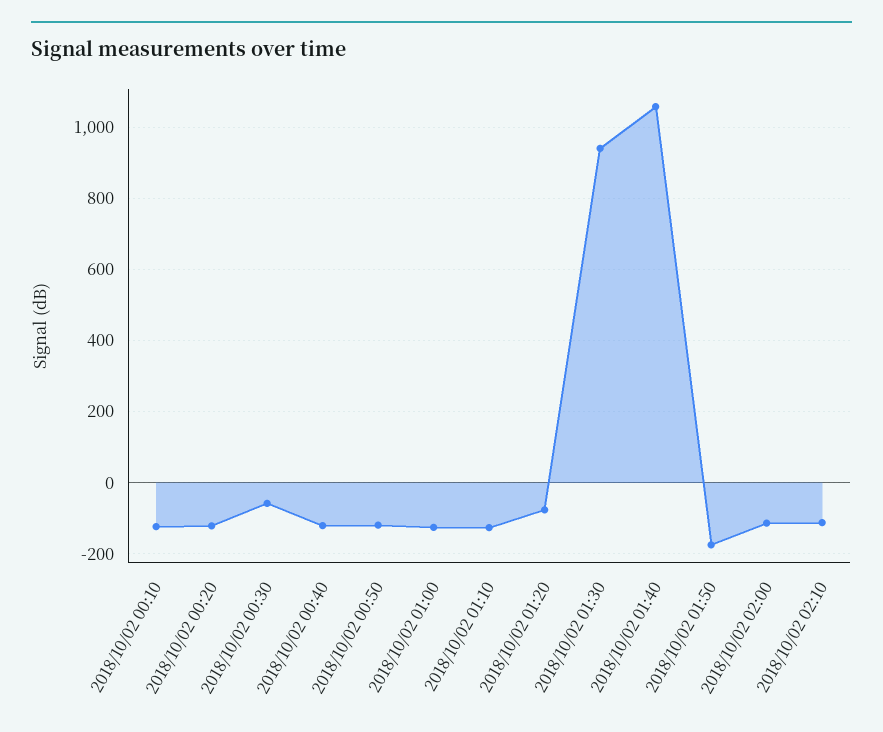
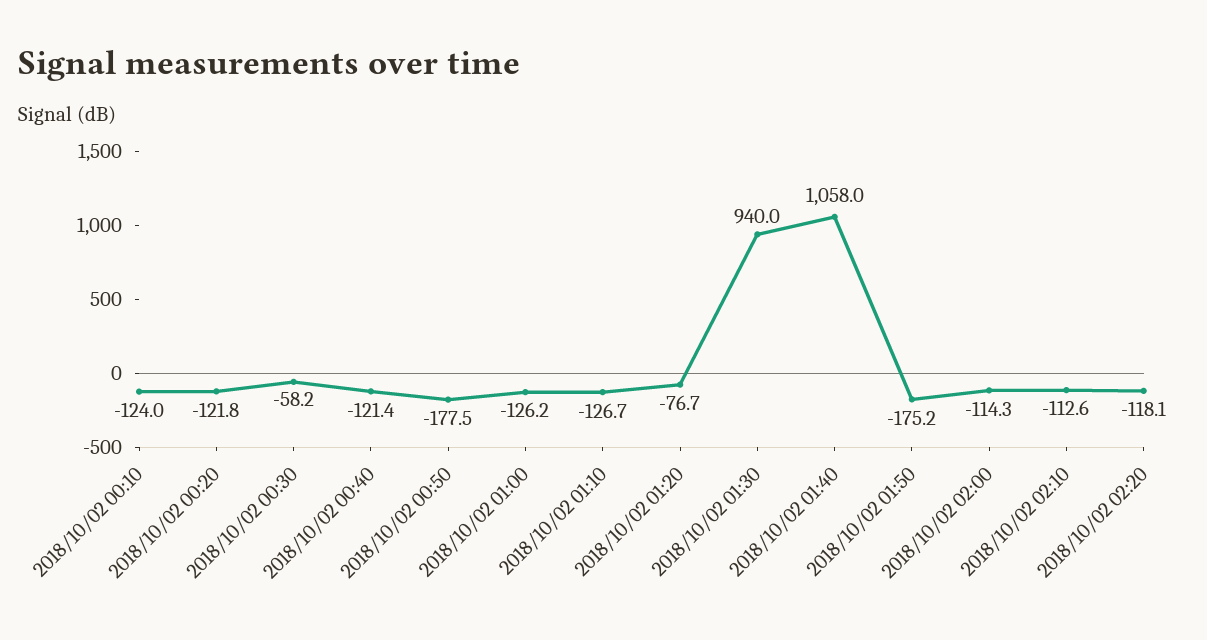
2018/10/02 00:50: -120 -> -177.5
2018/10/02 02:20: none -> -118.1

